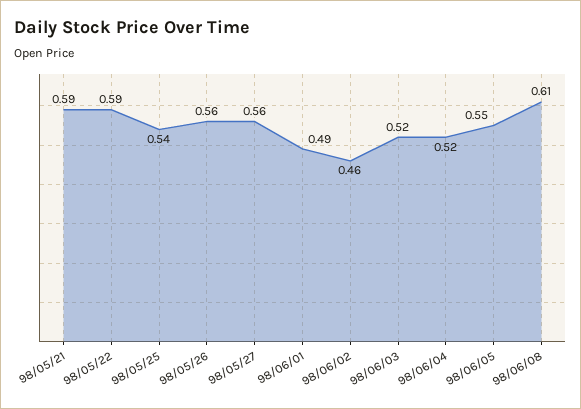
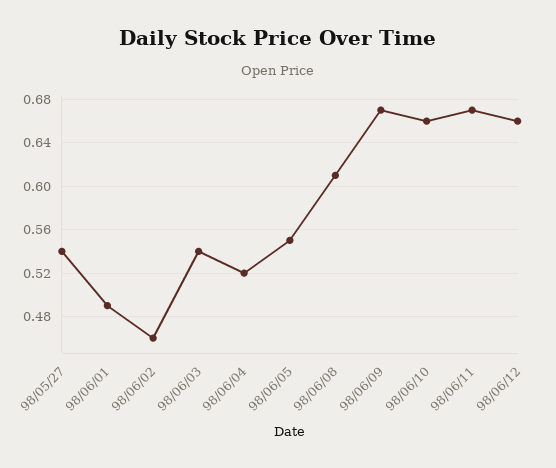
98/05/21: 0.59 -> none
98/05/22: 0.59 -> none
98/05/25: 0.54 -> none
98/05/26: 0.56 -> none
98/05/27: 0.56 -> 0.54
98/06/03: 0.52 -> 0.54
98/06/09: none -> 0.67
98/06/10: none -> 0.66
98/06/11: none -> 0.67
98/06/12: none -> 0.66

